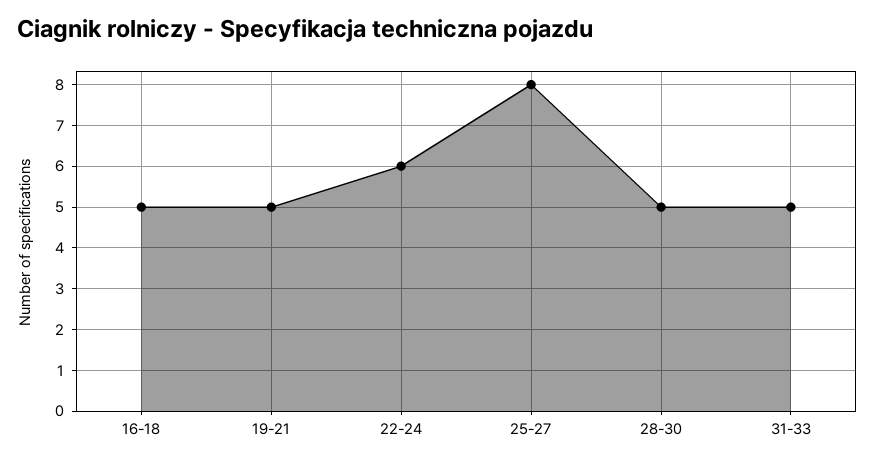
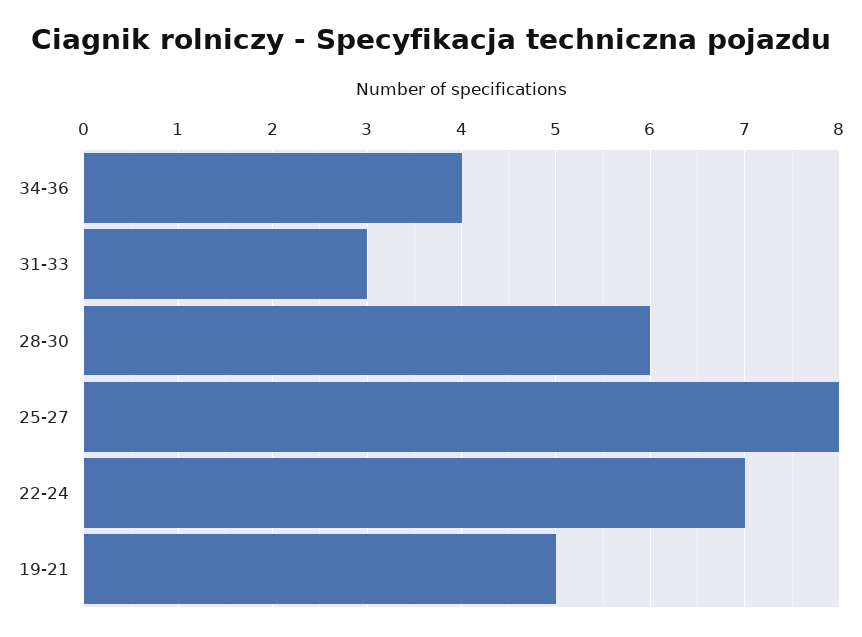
16-18: 5 -> none
22-24: 6 -> 7
28-30: 5 -> 6
31-33: 5 -> 3
34-36: none -> 4

